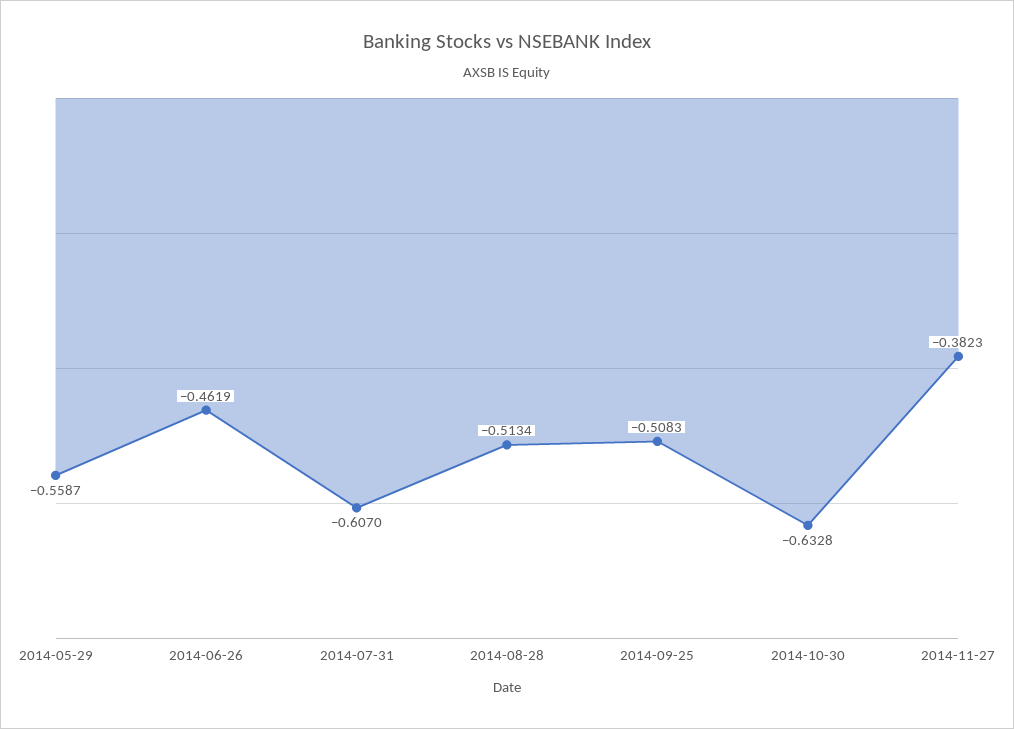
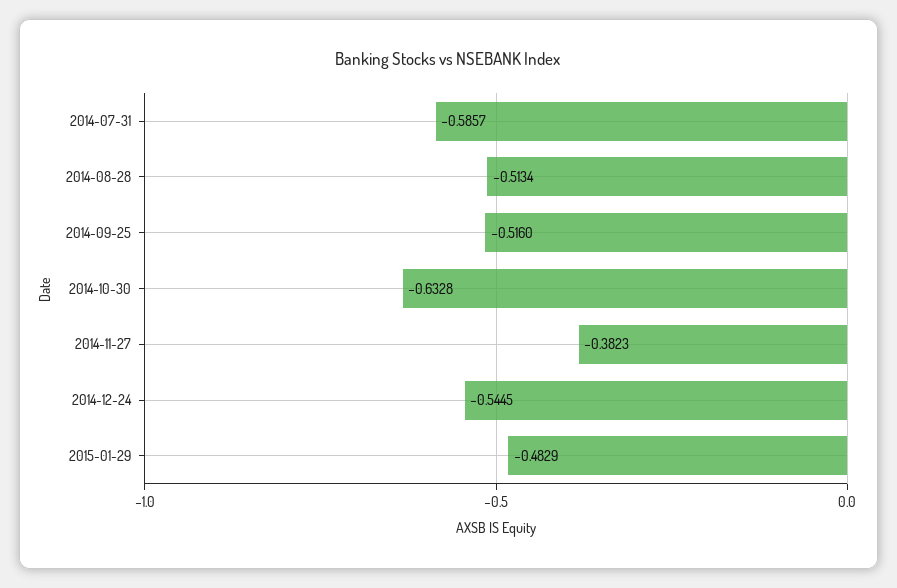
2014-05-29: -0.5587 -> none
2014-06-26: -0.4619 -> none
2014-07-31: -0.607 -> -0.5857
2014-09-25: -0.5083 -> -0.516
2014-12-24: none -> -0.5445
2015-01-29: none -> -0.4829

